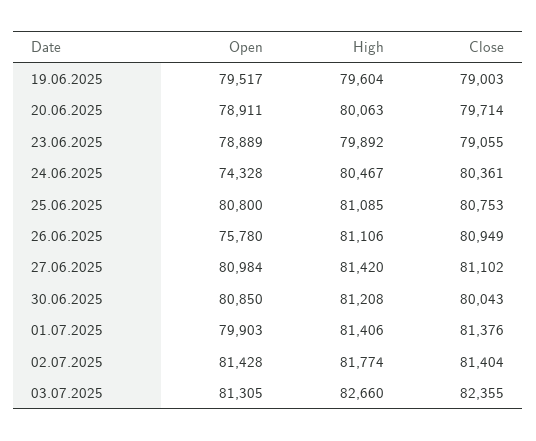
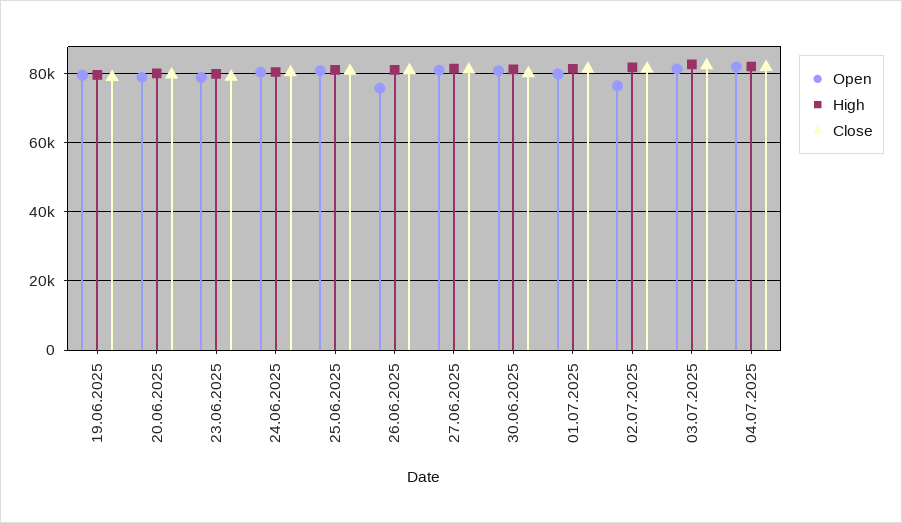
Open, 24.06.2025: 74328 -> 80000
Open, 02.07.2025: 81428 -> 76000
Open, 04.07.2025: none -> 82000
High, 04.07.2025: none -> 82000
Close, 04.07.2025: none -> 82000

